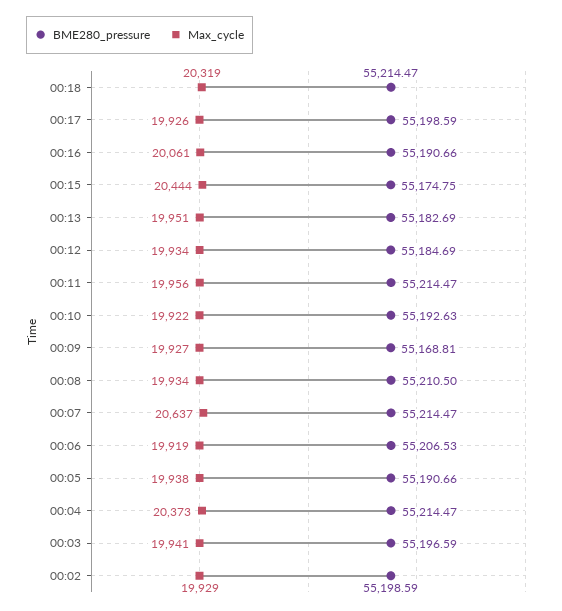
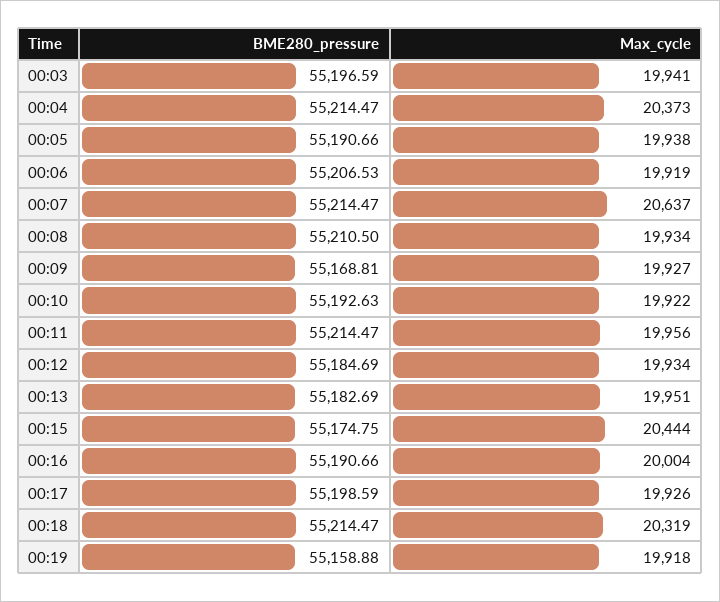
Max_cycle, 00:16: 20061 -> 20004
BME280_pressure, 00:02: 55198.59 -> none
Max_cycle, 00:02: 19929 -> none
BME280_pressure, 00:19: none -> 55158.88
Max_cycle, 00:19: none -> 19918

